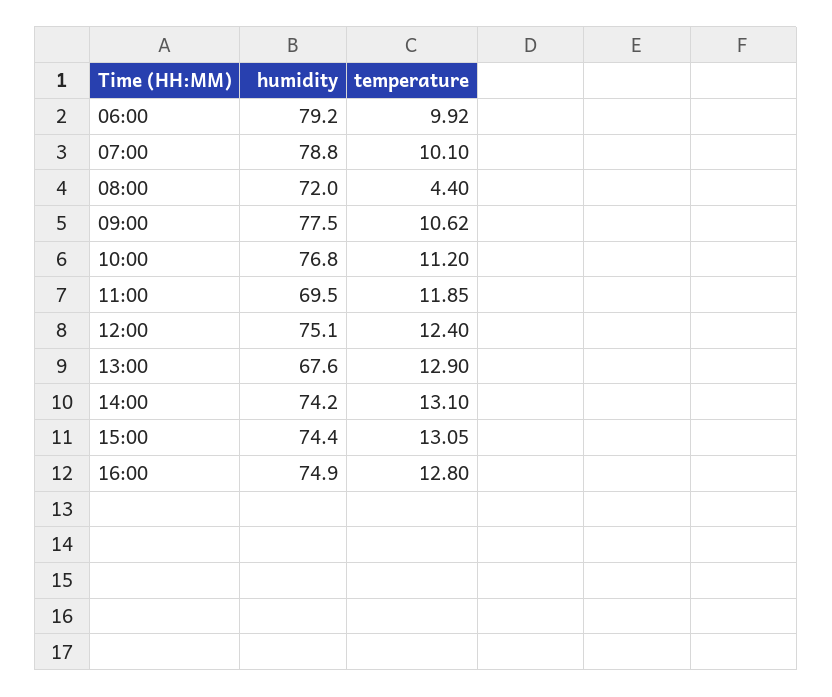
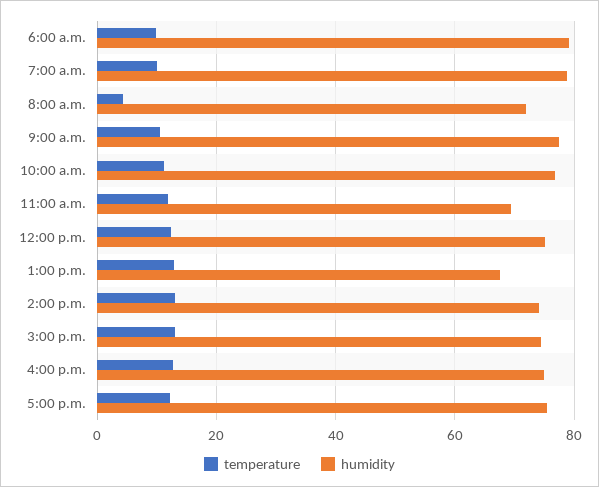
temperature, 5:00 p.m.: none -> 12
humidity, 5:00 p.m.: none -> 76

